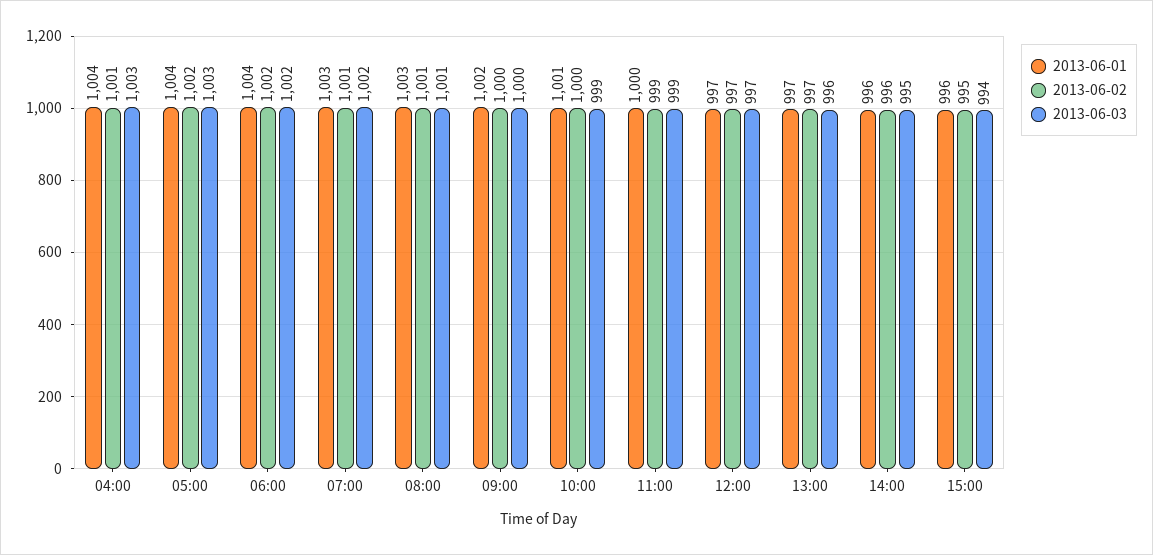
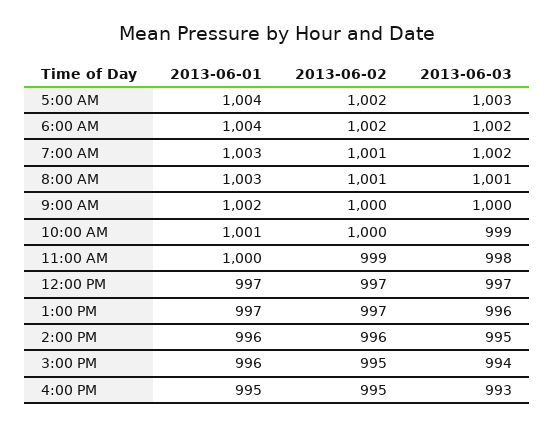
2013-06-01, 04:00: 1004 -> none
2013-06-02, 04:00: 1001 -> none
2013-06-03, 04:00: 1003 -> none
2013-06-03, 11:00: 999 -> 998
2013-06-01, 4:00 PM: none -> 995
2013-06-02, 4:00 PM: none -> 995
2013-06-03, 4:00 PM: none -> 993

